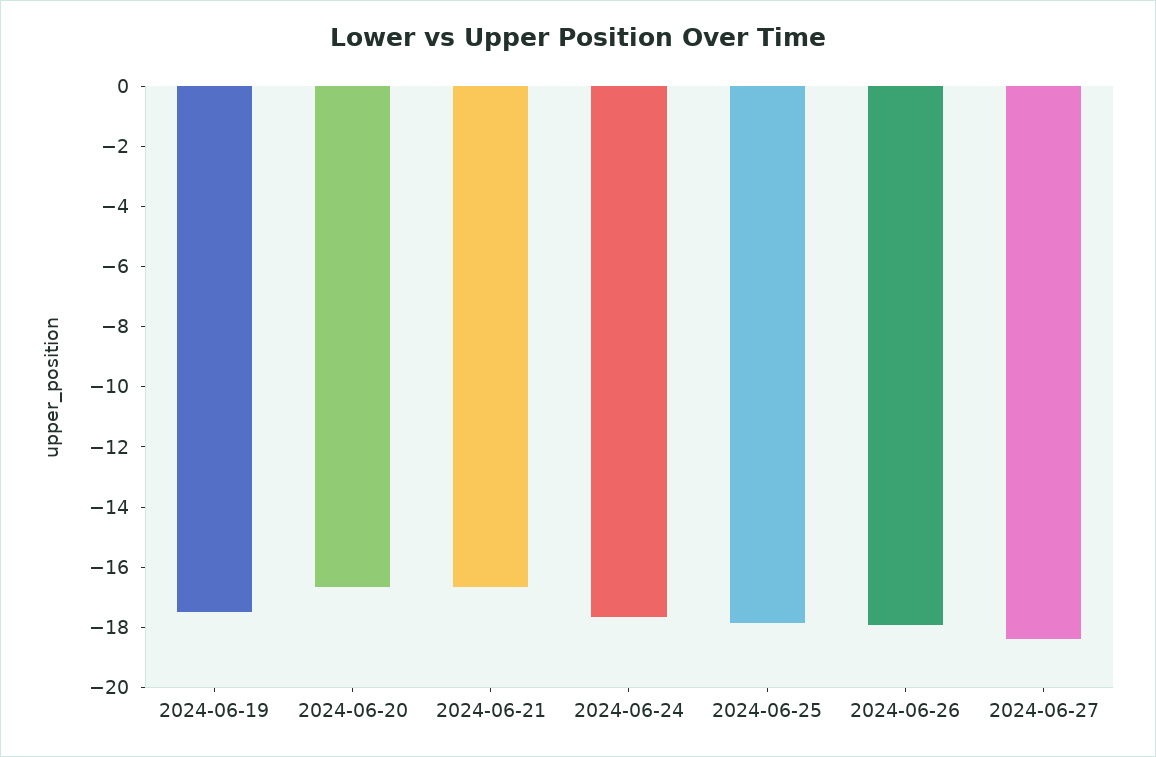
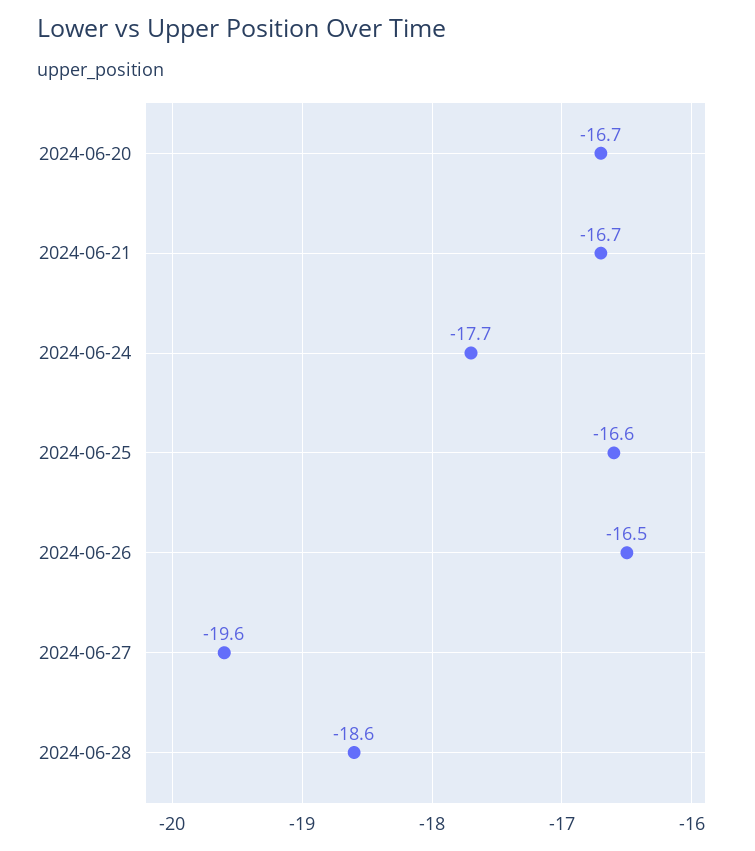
2024-06-19: -17.5 -> none
2024-06-25: -18 -> -16.6
2024-06-26: -18 -> -16.5
2024-06-27: -18.5 -> -19.6
2024-06-28: none -> -18.6

